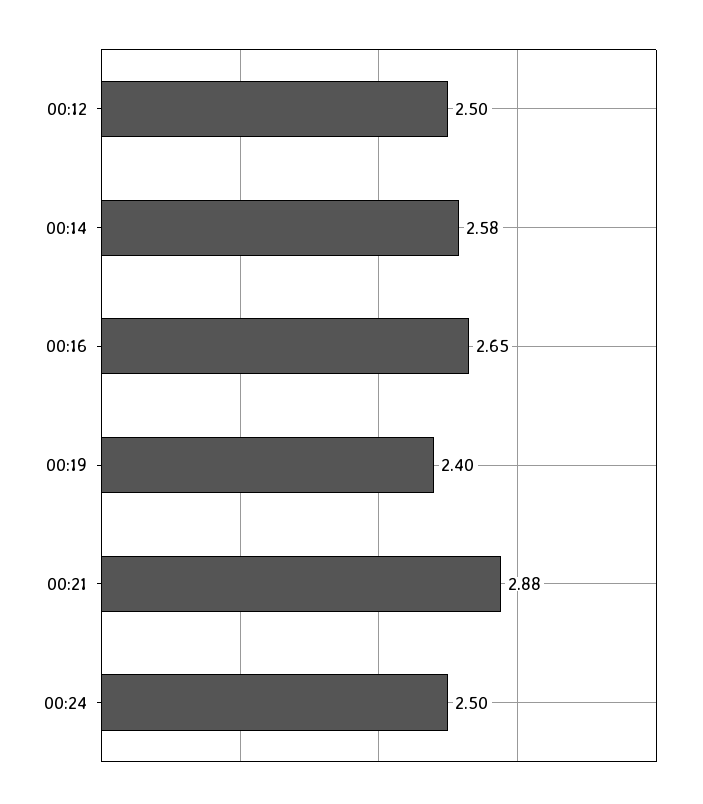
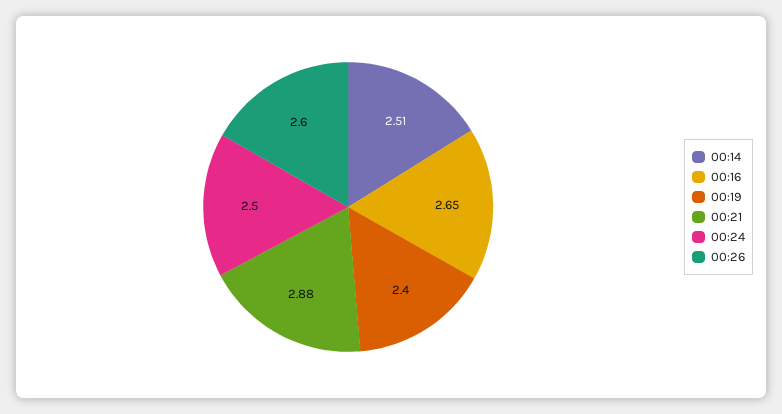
00:12: 2.5 -> none
00:14: 2.58 -> 2.51
00:26: none -> 2.6

